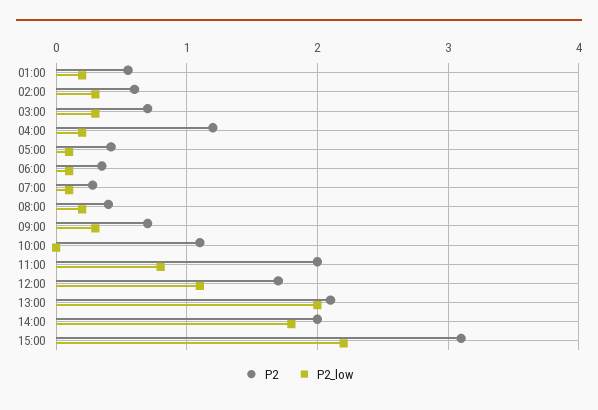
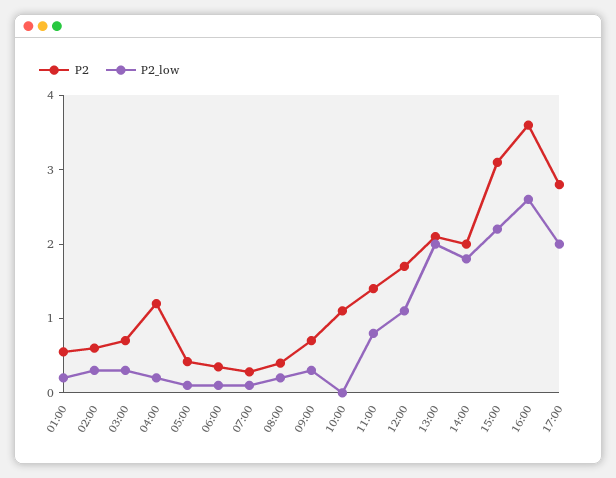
P2, 11:00: 2 -> 1.4
P2, 16:00: none -> 3.6
P2_low, 16:00: none -> 2.6
P2, 17:00: none -> 2.8
P2_low, 17:00: none -> 2

